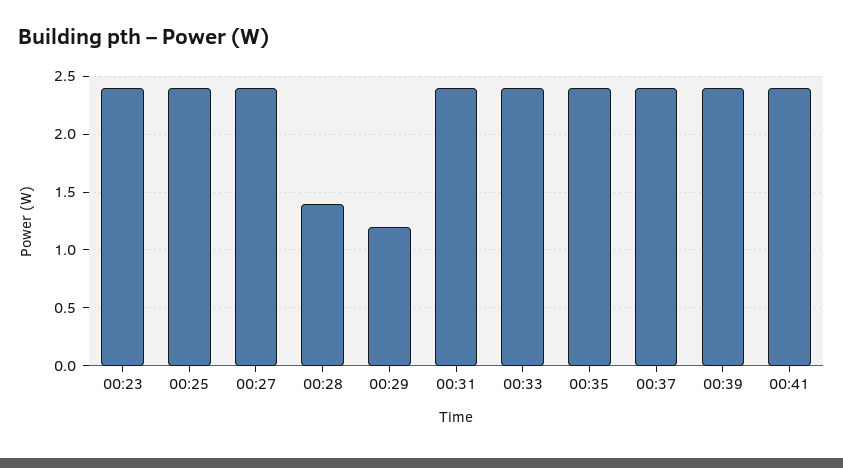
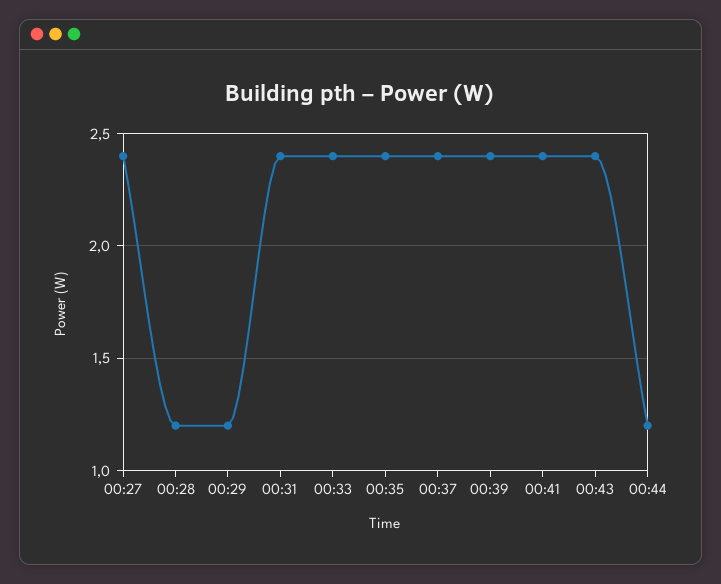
00:23: 2.4 -> none
00:25: 2.4 -> none
00:28: 1.4 -> 1.2
00:43: none -> 2.4
00:44: none -> 1.2

